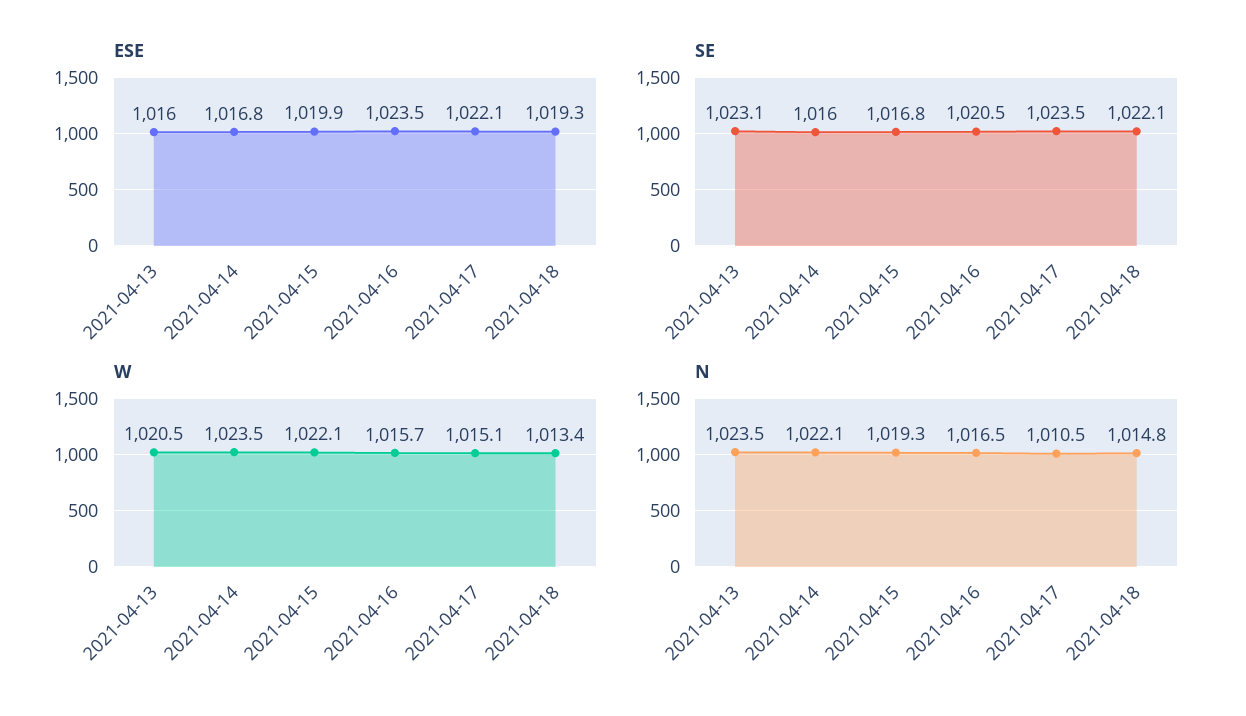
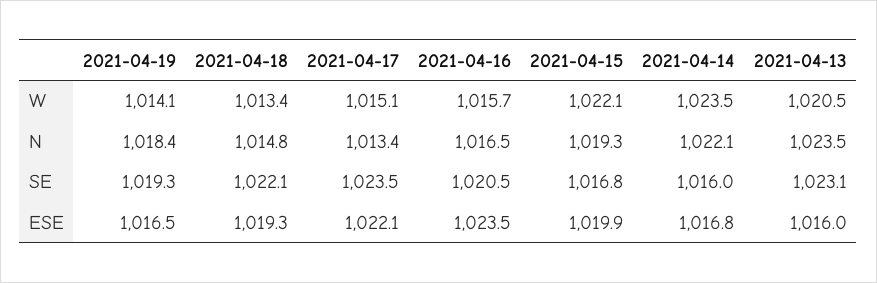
N, 2021-04-17: 1010.5 -> 1013.4
W, 2021-04-19: none -> 1014.1
N, 2021-04-19: none -> 1018.4
SE, 2021-04-19: none -> 1019.3
ESE, 2021-04-19: none -> 1016.5

